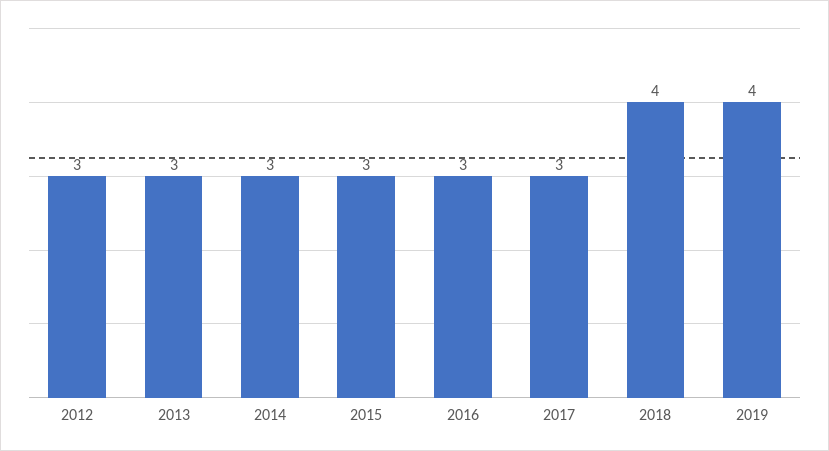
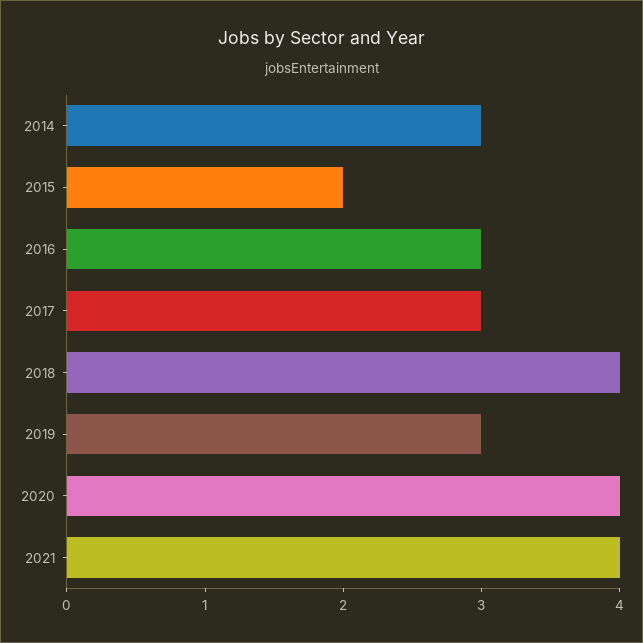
2012: 3 -> none
2013: 3 -> none
2015: 3 -> 2
2019: 4 -> 3
2020: none -> 4
2021: none -> 4

